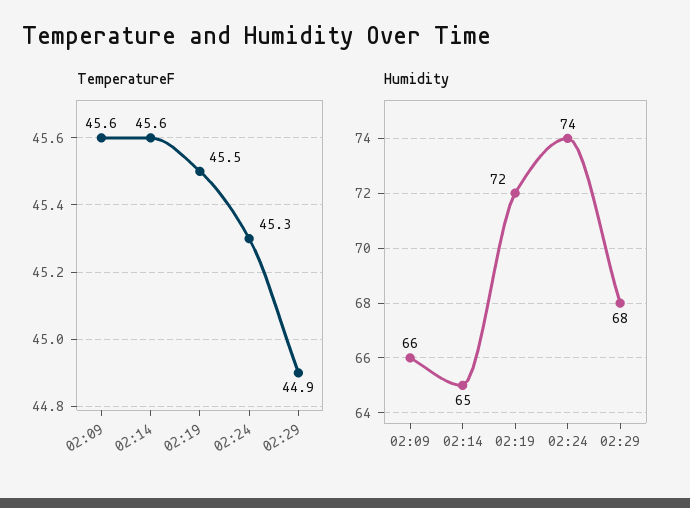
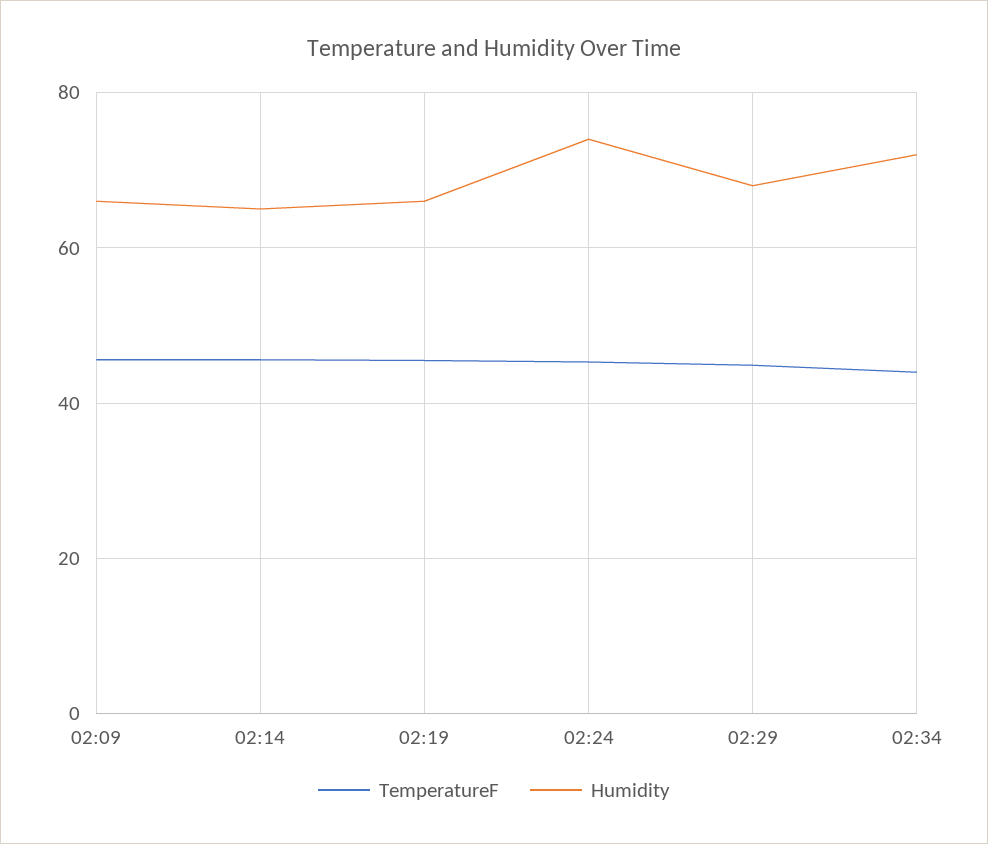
Humidity, 02:19: 72 -> 66
TemperatureF, 02:34: none -> 44
Humidity, 02:34: none -> 72

